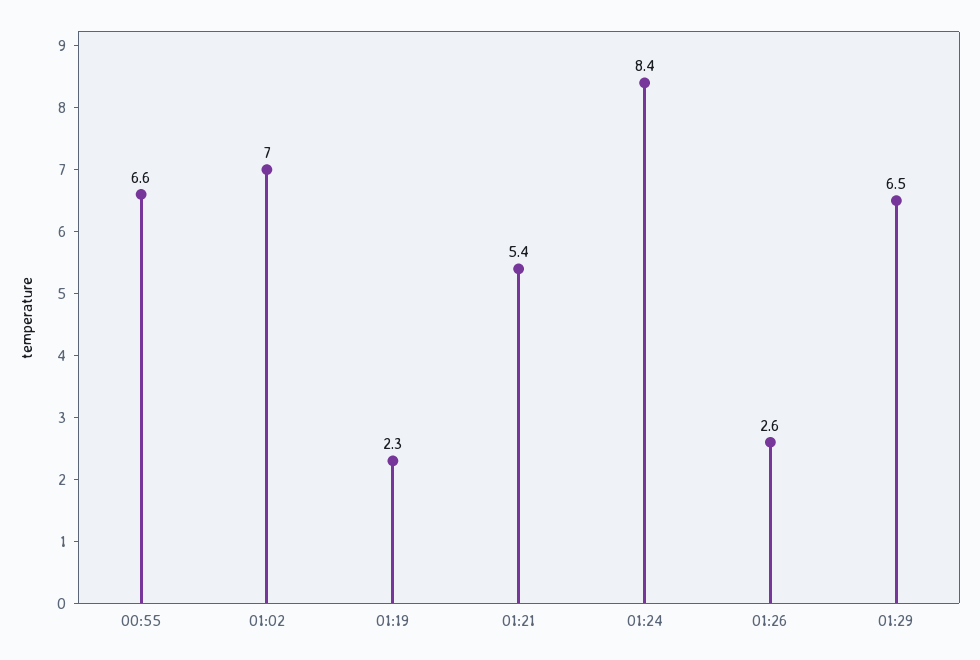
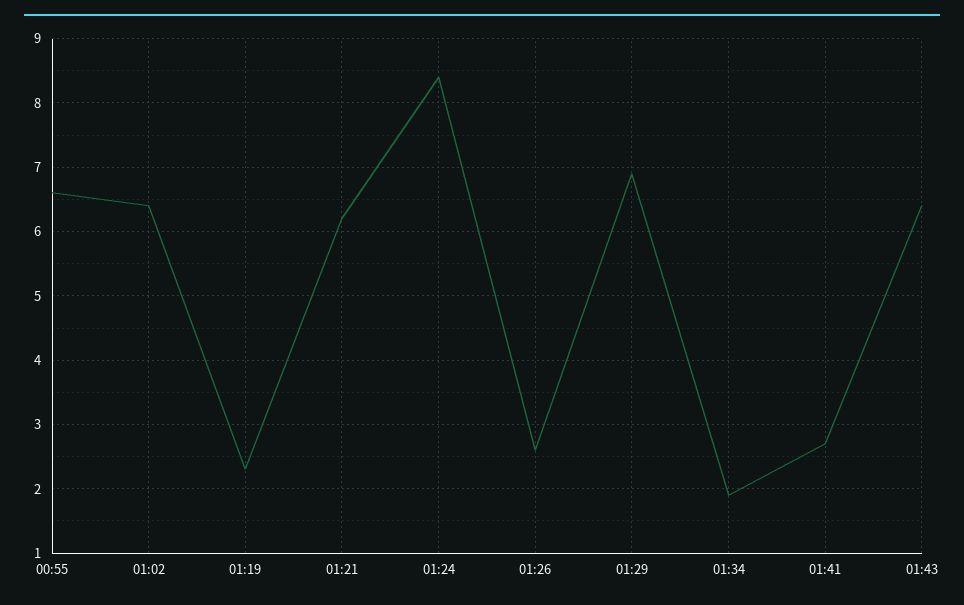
01:02: 7 -> 6.4
01:21: 5.4 -> 6.2
01:29: 6.5 -> 6.9
01:34: none -> 1.9
01:41: none -> 2.7
01:43: none -> 6.4

